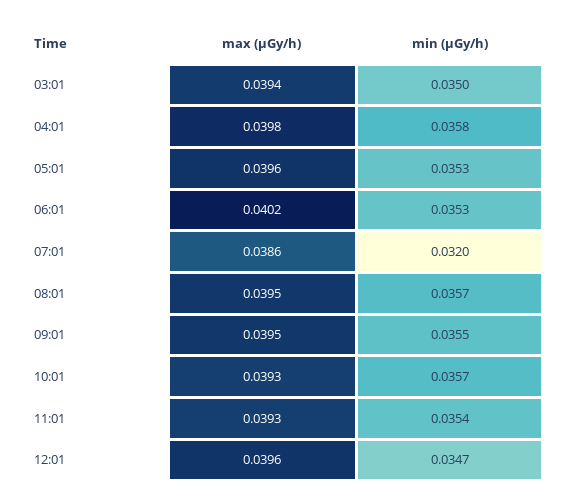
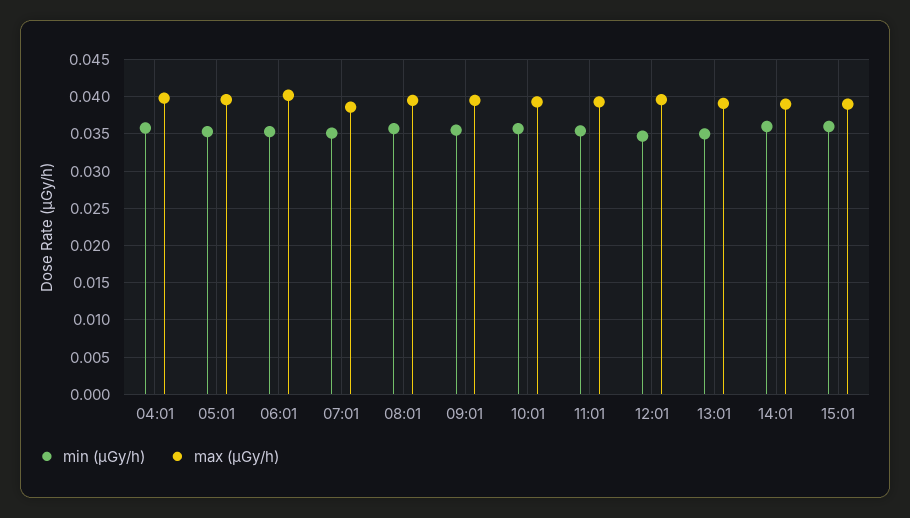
max (μGy/h), 03:01: 0.0394 -> none
min (μGy/h), 03:01: 0.035 -> none
min (μGy/h), 07:01: 0.032 -> 0.035
min (μGy/h), 13:01: none -> 0.035
max (μGy/h), 13:01: none -> 0.039
min (μGy/h), 14:01: none -> 0.036
max (μGy/h), 14:01: none -> 0.039
min (μGy/h), 15:01: none -> 0.036
max (μGy/h), 15:01: none -> 0.039

